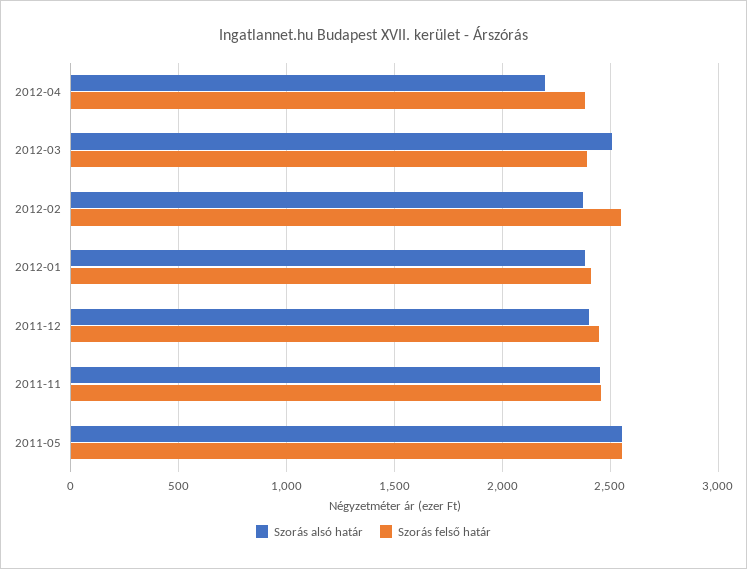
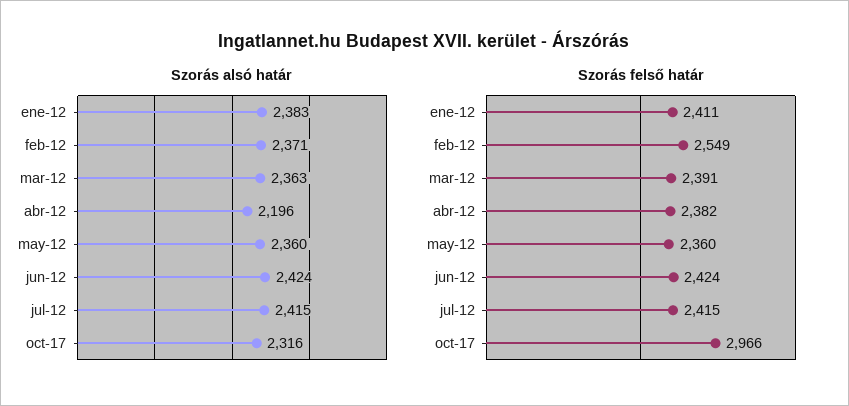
Szorás alsó határ, 2012-03: 2500 -> 2363
Szorás alsó határ, 2011-12: 2400 -> none
Szorás felső határ, 2011-12: 2450 -> none
Szorás alsó határ, 2011-11: 2450 -> none
Szorás felső határ, 2011-11: 2450 -> none
Szorás alsó határ, 2011-05: 2550 -> none
Szorás felső határ, 2011-05: 2550 -> none
Szorás alsó határ, may-12: none -> 2360
Szorás alsó határ, jun-12: none -> 2424
Szorás alsó határ, jul-12: none -> 2415
Szorás alsó határ, oct-17: none -> 2316
Szorás felső határ, may-12: none -> 2360
Szorás felső határ, jun-12: none -> 2424
Szorás felső határ, jul-12: none -> 2415
Szorás felső határ, oct-17: none -> 2966

